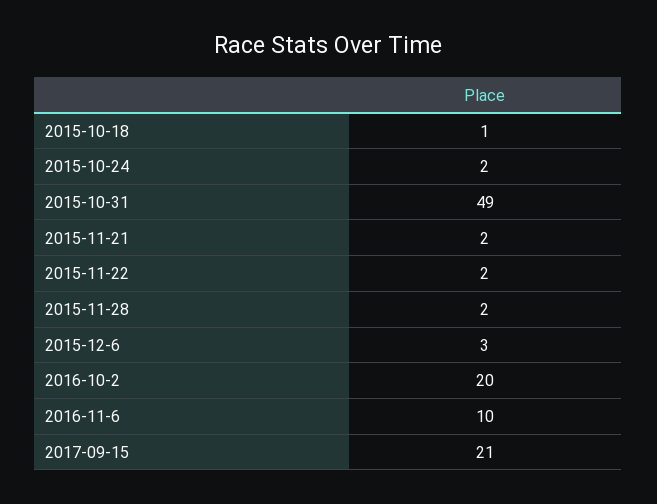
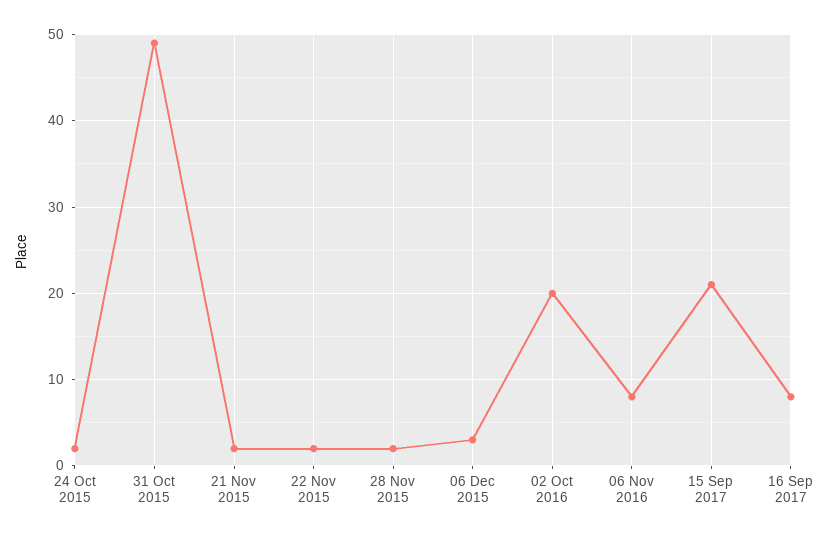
2015-10-18: 1 -> none
2016-11-6: 10 -> 8
16 Sep 2017: none -> 8

